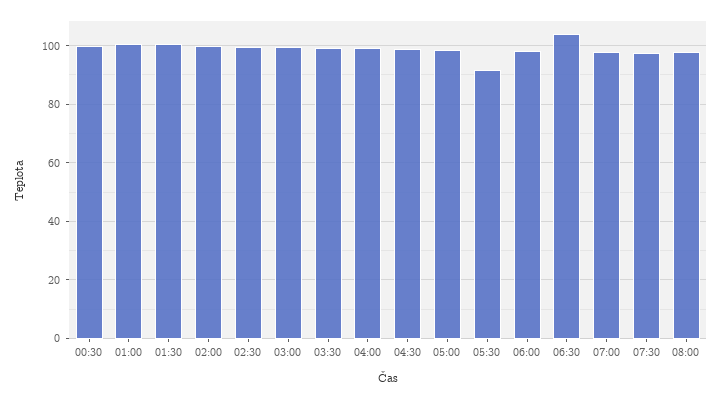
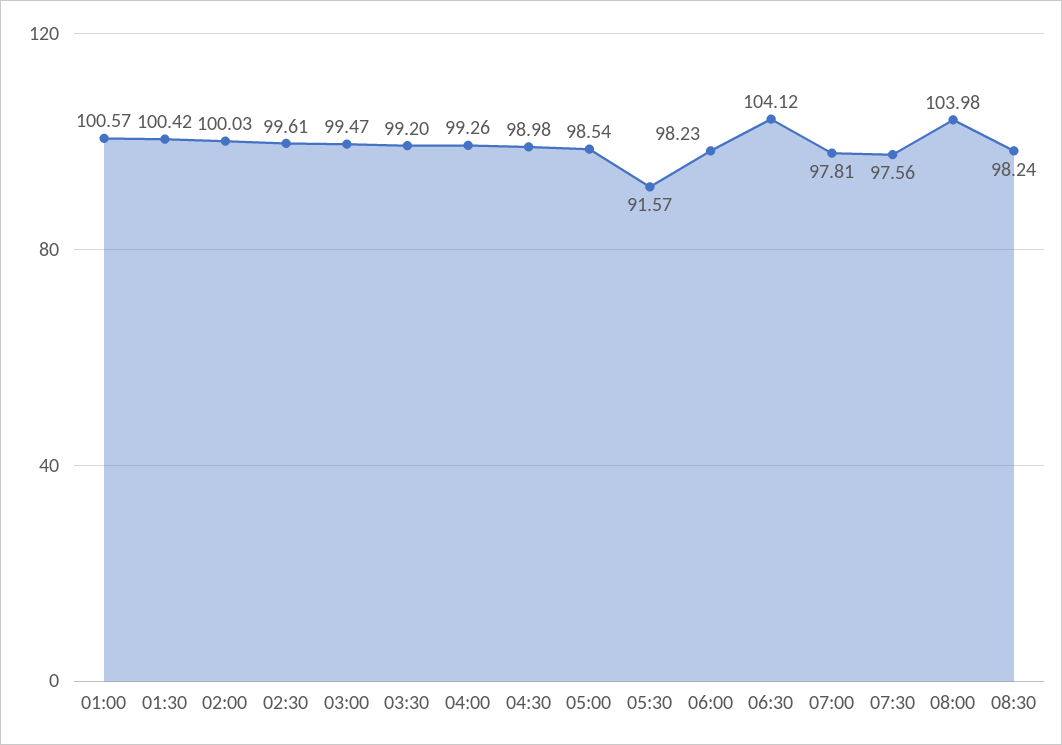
00:30: 100 -> none
08:00: 97.5 -> 103.98
08:30: none -> 98.24

